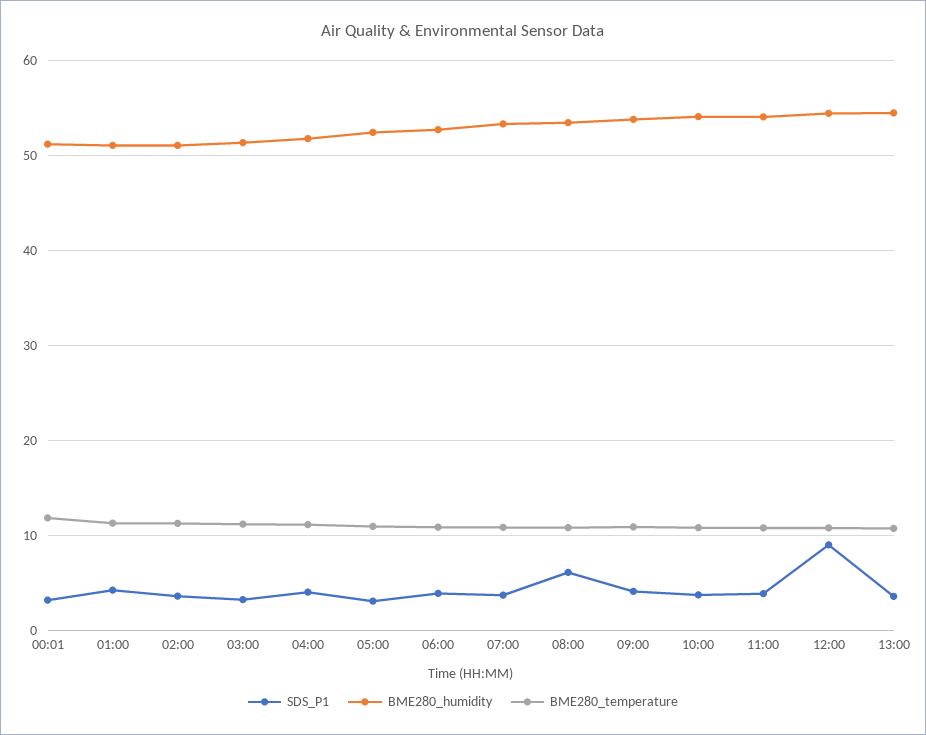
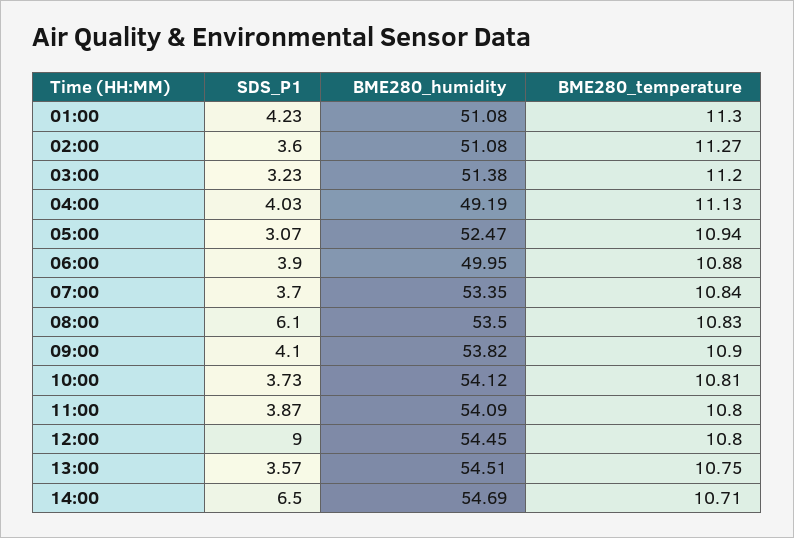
SDS_P1, 00:01: 3 -> none
BME280_humidity, 00:01: 51 -> none
BME280_temperature, 00:01: 12 -> none
BME280_humidity, 04:00: 52 -> 49.19
BME280_humidity, 06:00: 53 -> 49.95
SDS_P1, 14:00: none -> 6.5
BME280_humidity, 14:00: none -> 54.69
BME280_temperature, 14:00: none -> 10.71

